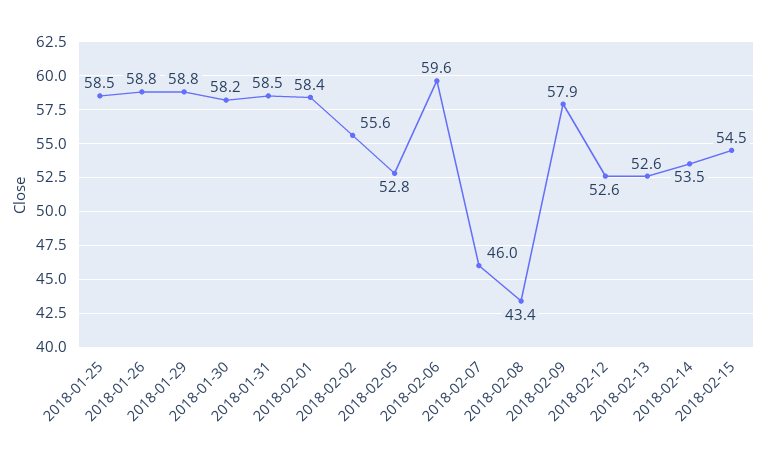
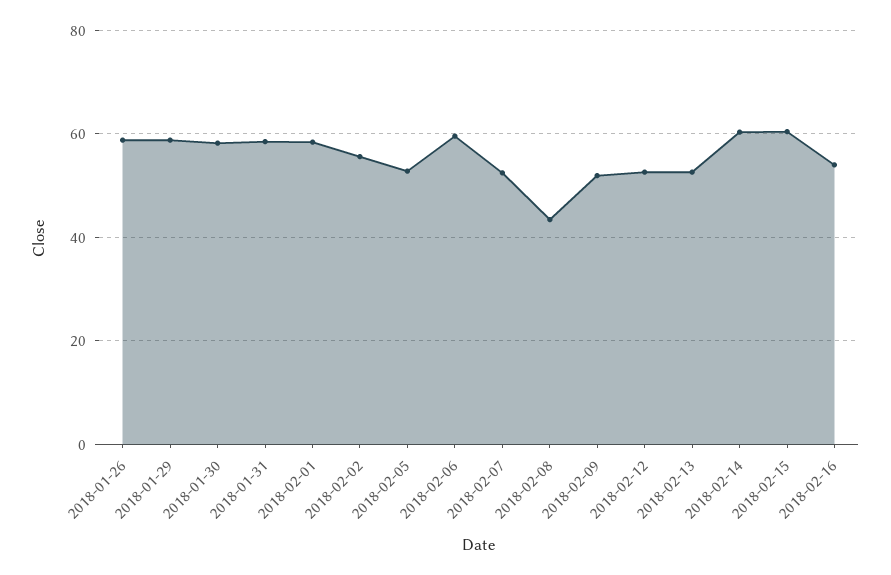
2018-01-25: 58.5 -> none
2018-02-07: 46 -> 52
2018-02-09: 57.9 -> 52
2018-02-14: 53.5 -> 60
2018-02-15: 54.5 -> 60
2018-02-16: none -> 54

